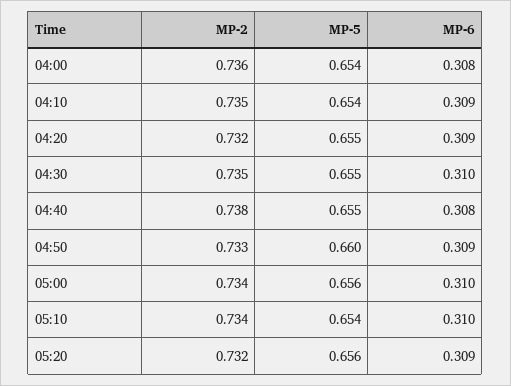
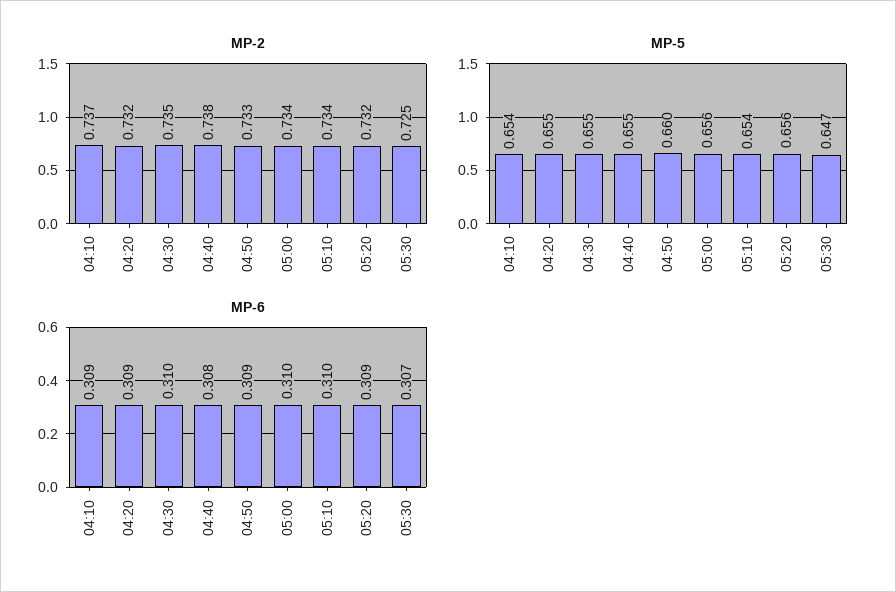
MP-2, 04:00: 0.736 -> none
MP-5, 04:00: 0.654 -> none
MP-6, 04:00: 0.308 -> none
MP-2, 04:10: 0.735 -> 0.737
MP-2, 05:30: none -> 0.725
MP-5, 05:30: none -> 0.647
MP-6, 05:30: none -> 0.307

